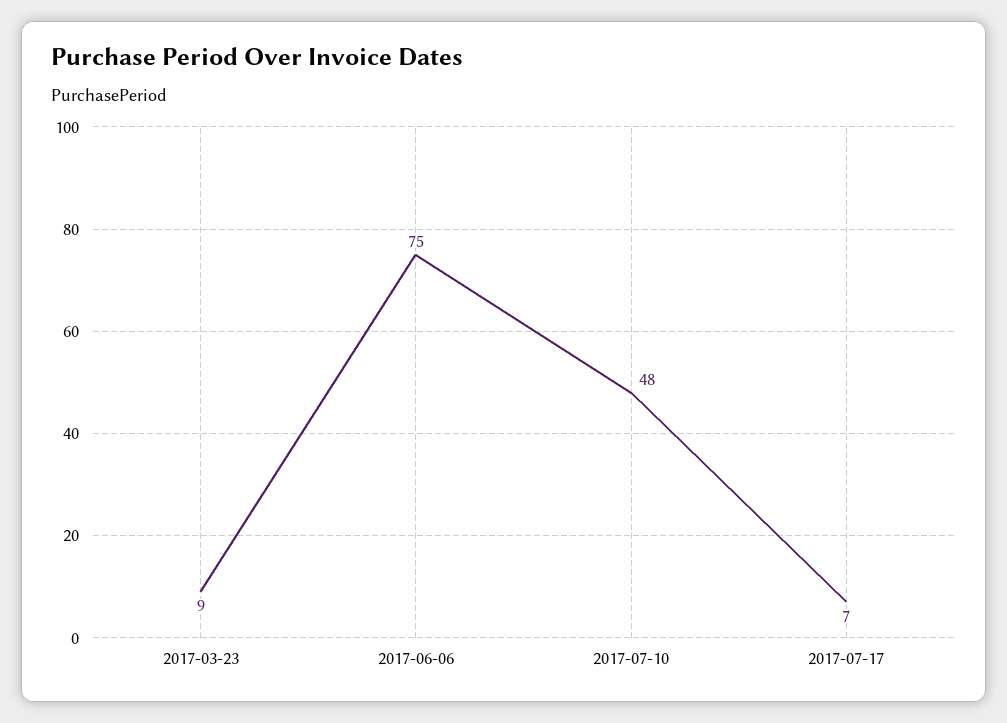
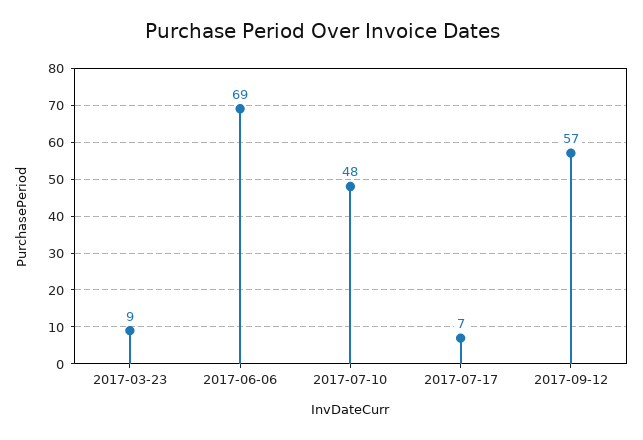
2017-06-06: 75 -> 69
2017-09-12: none -> 57

